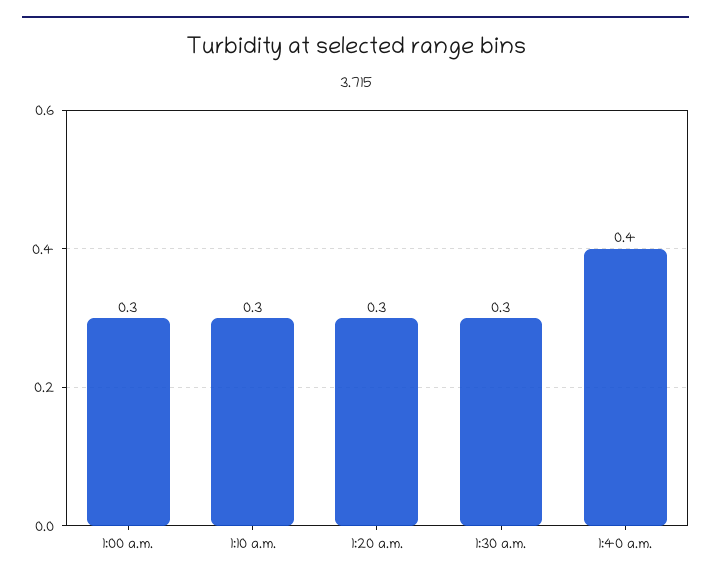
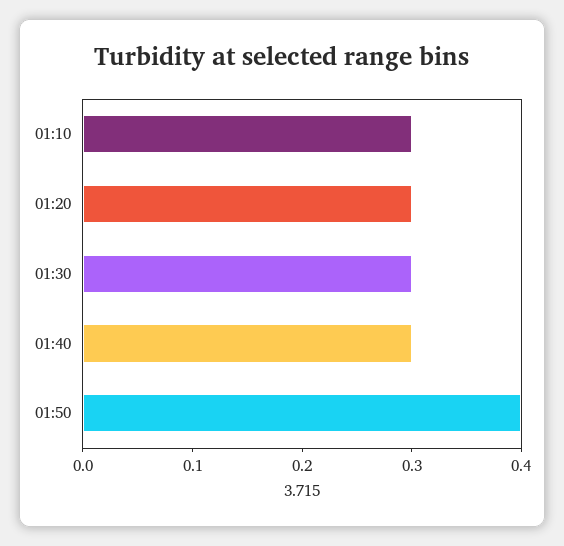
1:00 a.m.: 0.3 -> none
1:40 a.m.: 0.4 -> 0.3
01:50: none -> 0.4

